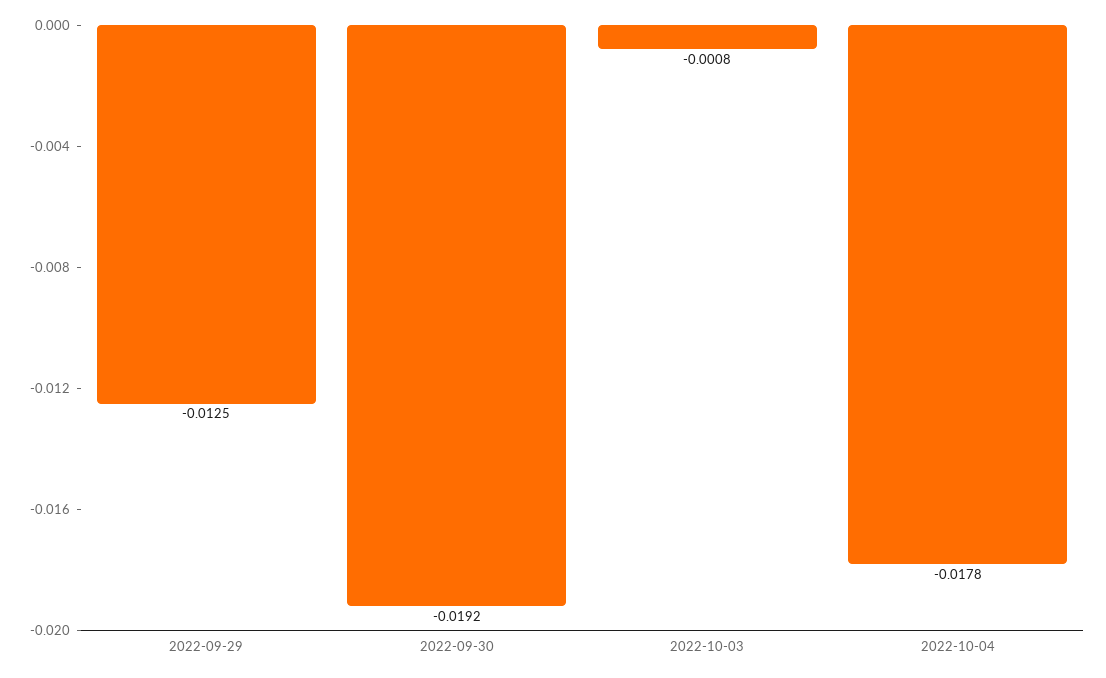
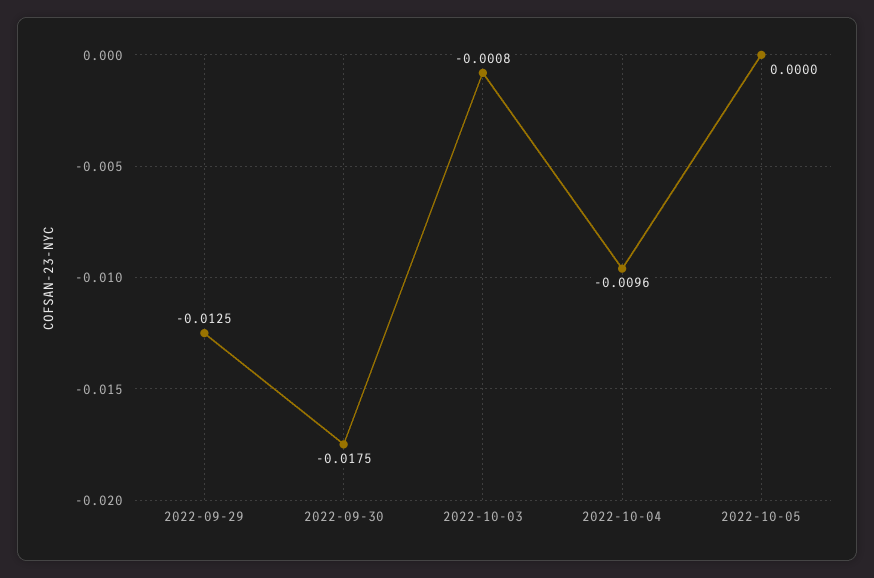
2022-09-30: -0.0192 -> -0.0175
2022-10-04: -0.0178 -> -0.0096
2022-10-05: none -> 0

